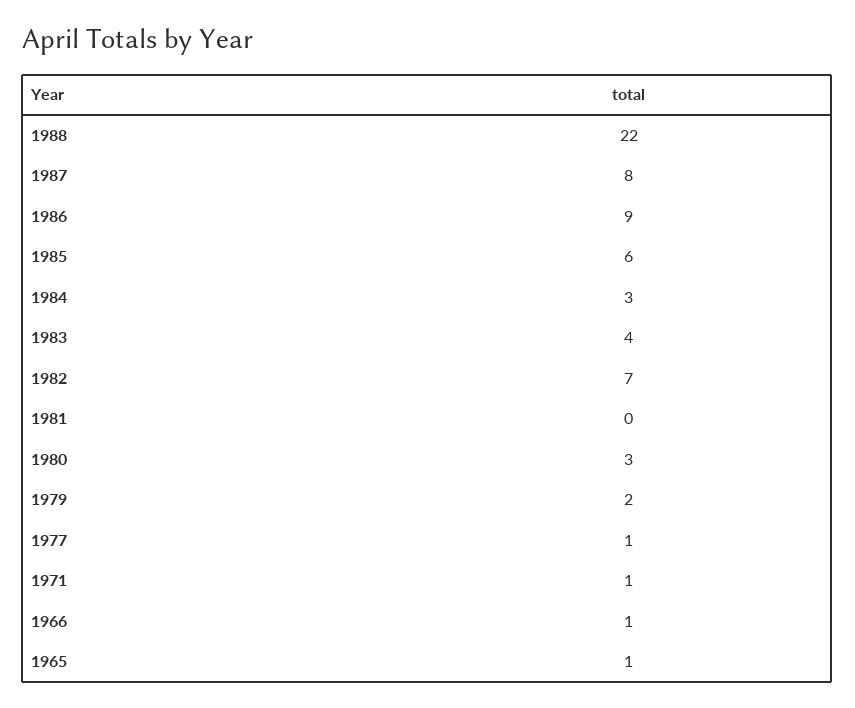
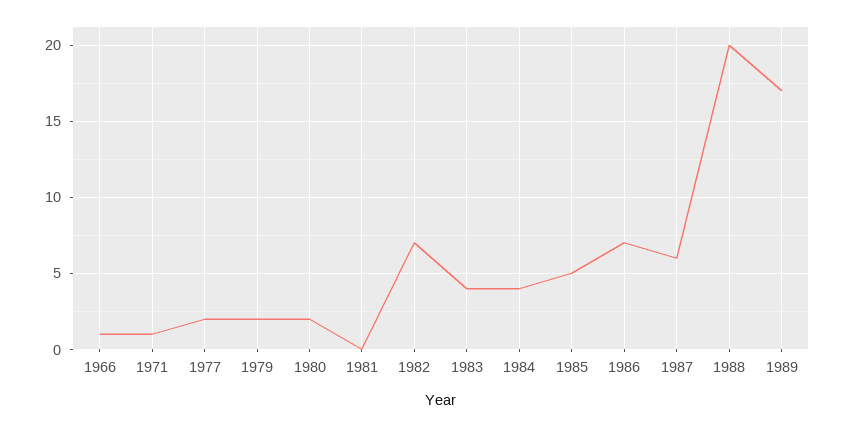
1988: 22 -> 20
1987: 8 -> 6
1986: 9 -> 7
1985: 6 -> 5
1984: 3 -> 4
1980: 3 -> 2
1977: 1 -> 2
1965: 1 -> none
1989: none -> 17

